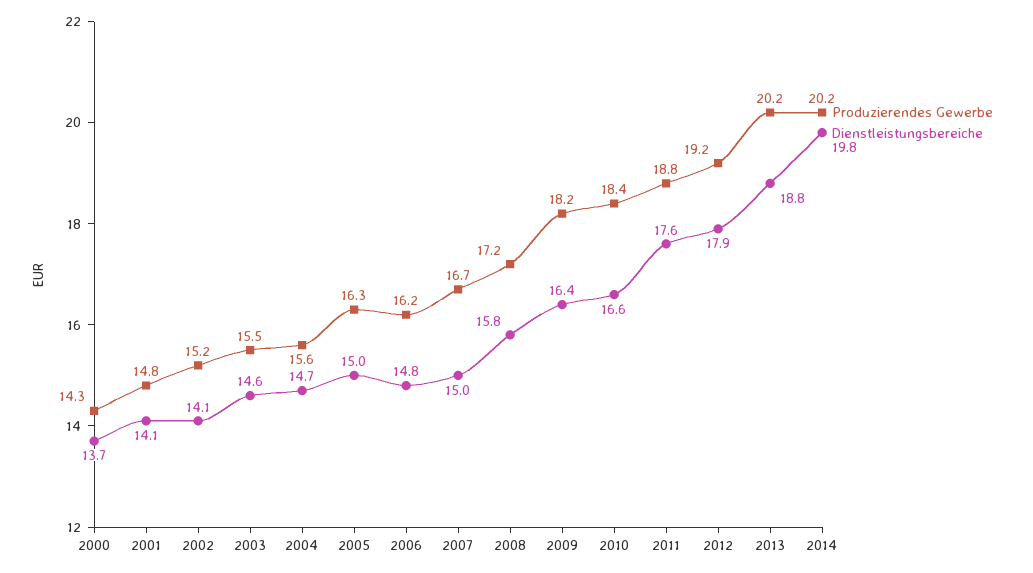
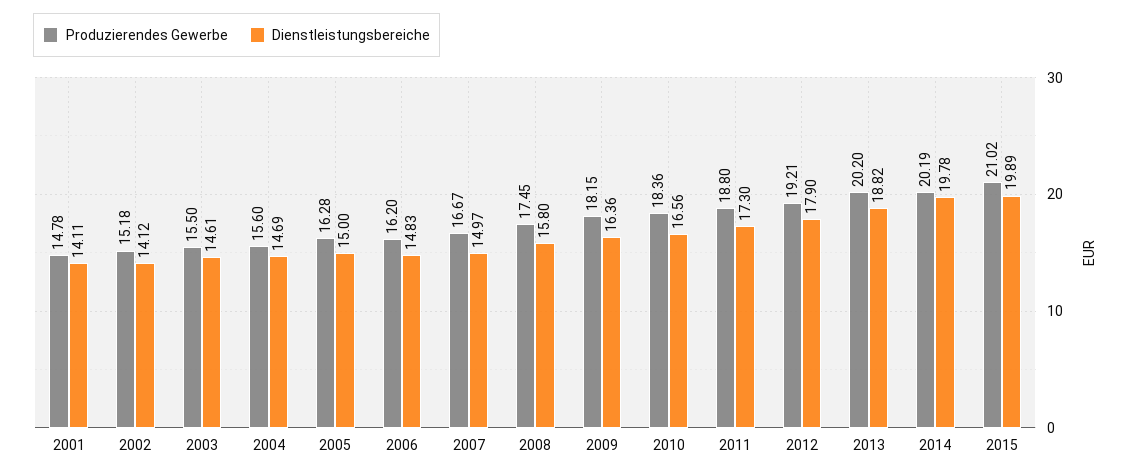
Produzierendes Gewerbe, 2000: 14.3 -> none
Dienstleistungsbereiche, 2000: 13.7 -> none
Produzierendes Gewerbe, 2008: 17.2 -> 17.45
Dienstleistungsbereiche, 2011: 17.6 -> 17.3
Produzierendes Gewerbe, 2015: none -> 21.02
Dienstleistungsbereiche, 2015: none -> 19.89

